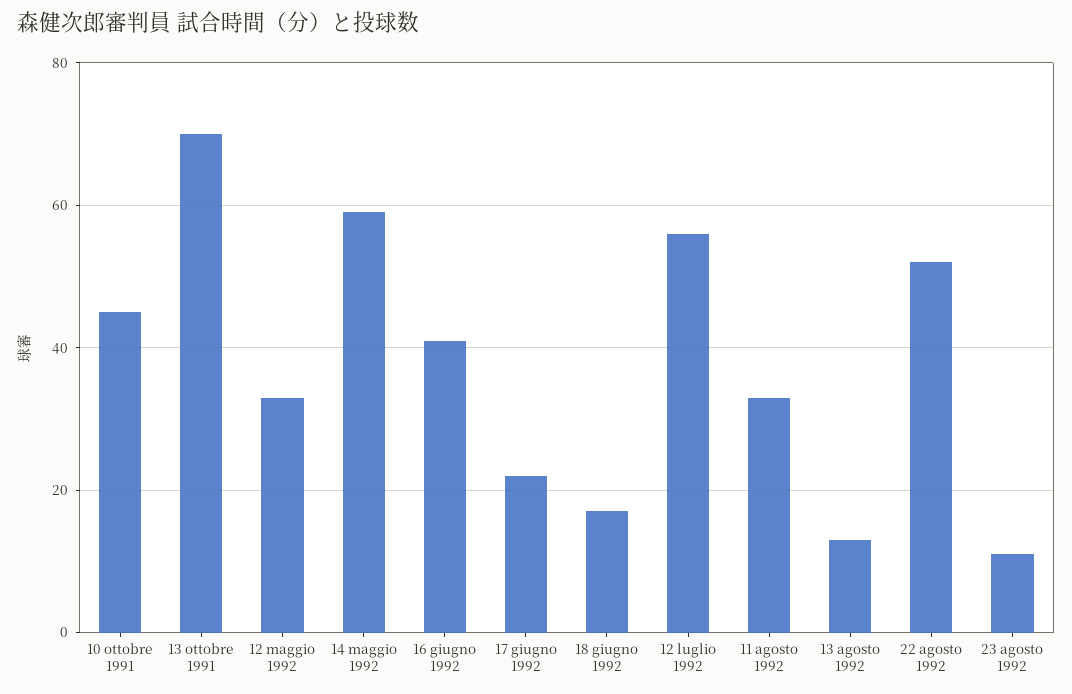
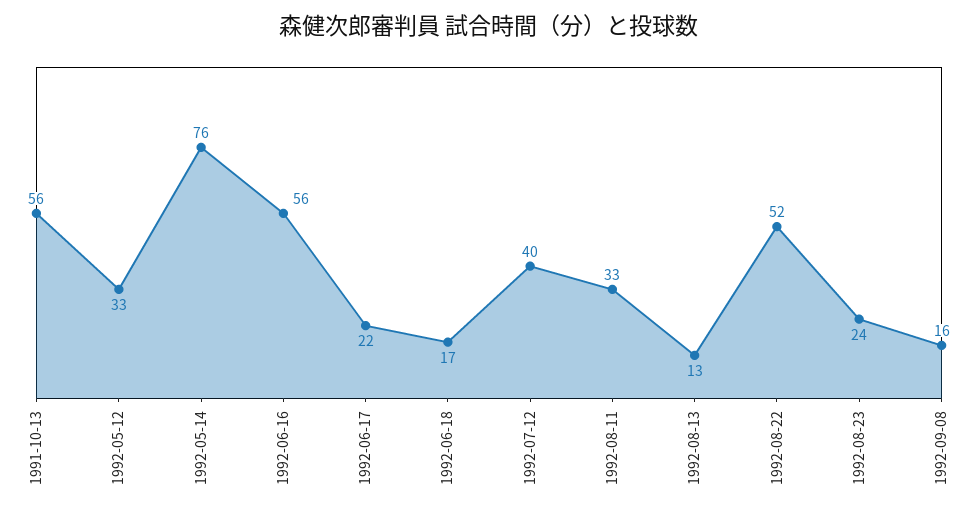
10 ottobre 1991: 45 -> none
13 ottobre 1991: 70 -> 56
14 maggio 1992: 60 -> 76
16 giugno 1992: 40 -> 56
12 luglio 1992: 55 -> 40
23 agosto 1992: 10 -> 24
1992-09-08: none -> 16

